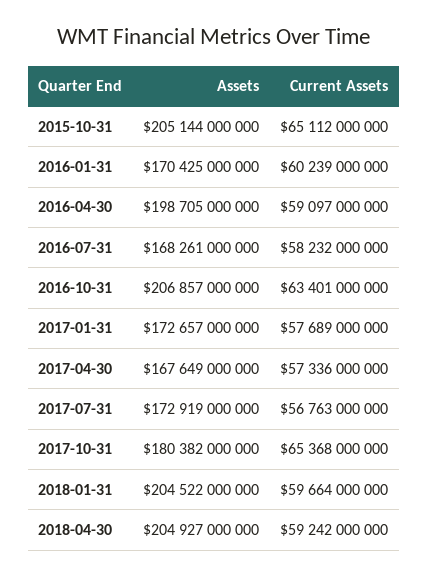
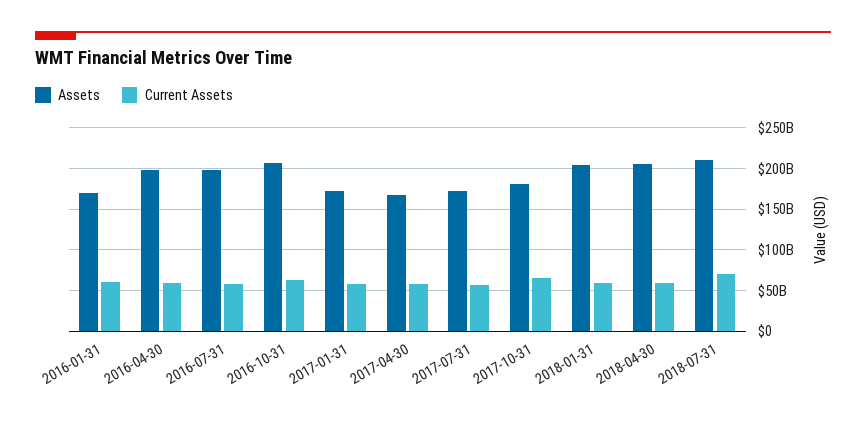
Assets, 2015-10-31: 205144000000 -> none
Current Assets, 2015-10-31: 65112000000 -> none
Assets, 2016-07-31: 168261000000 -> 200000000000
Assets, 2018-07-31: none -> 210000000000
Current Assets, 2018-07-31: none -> 70000000000

